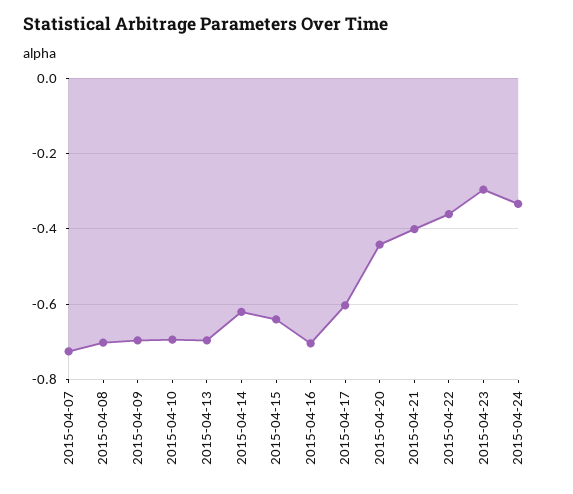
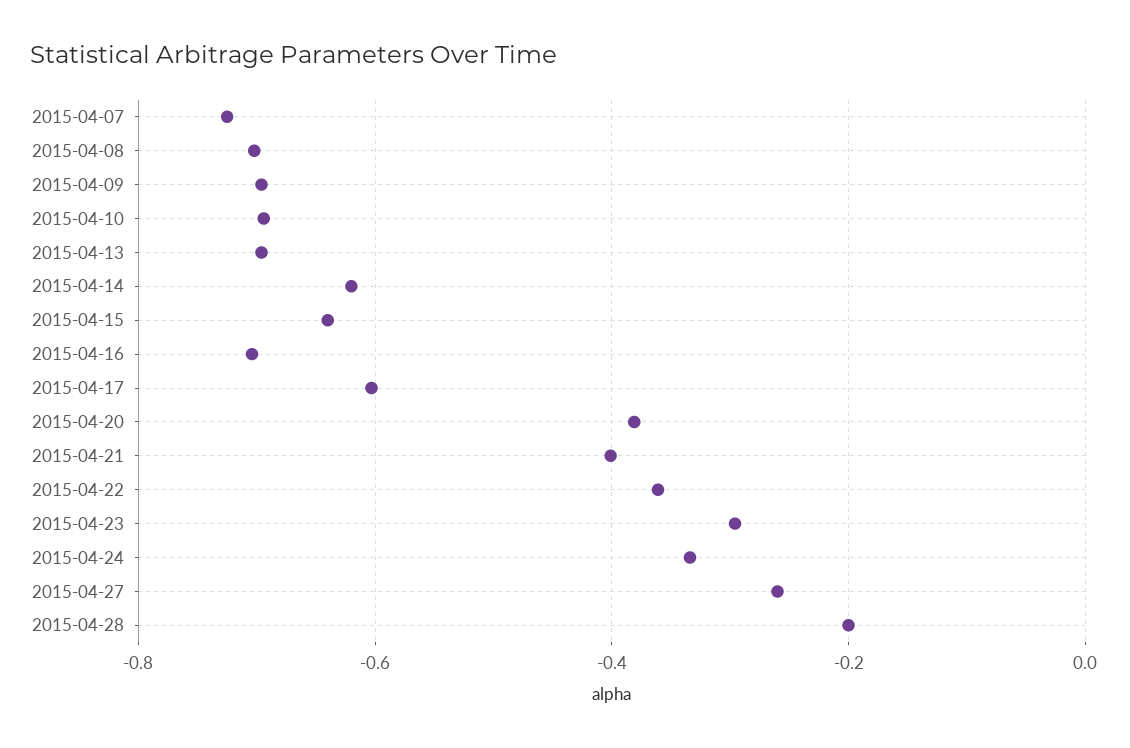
2015-04-20: -0.44 -> -0.38
2015-04-27: none -> -0.26
2015-04-28: none -> -0.2

